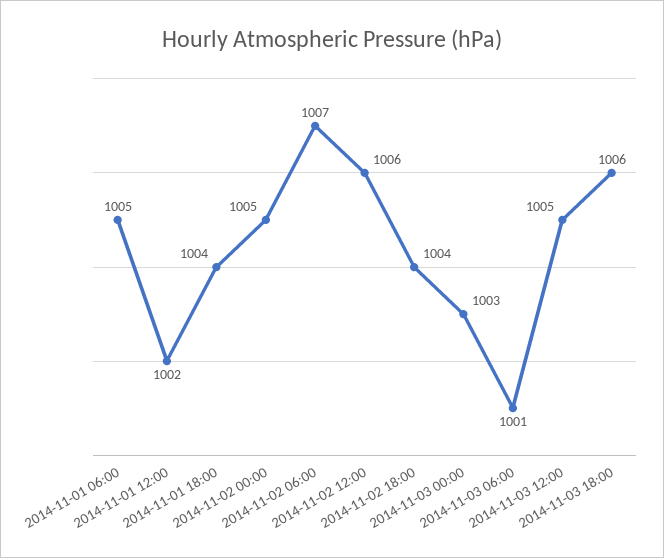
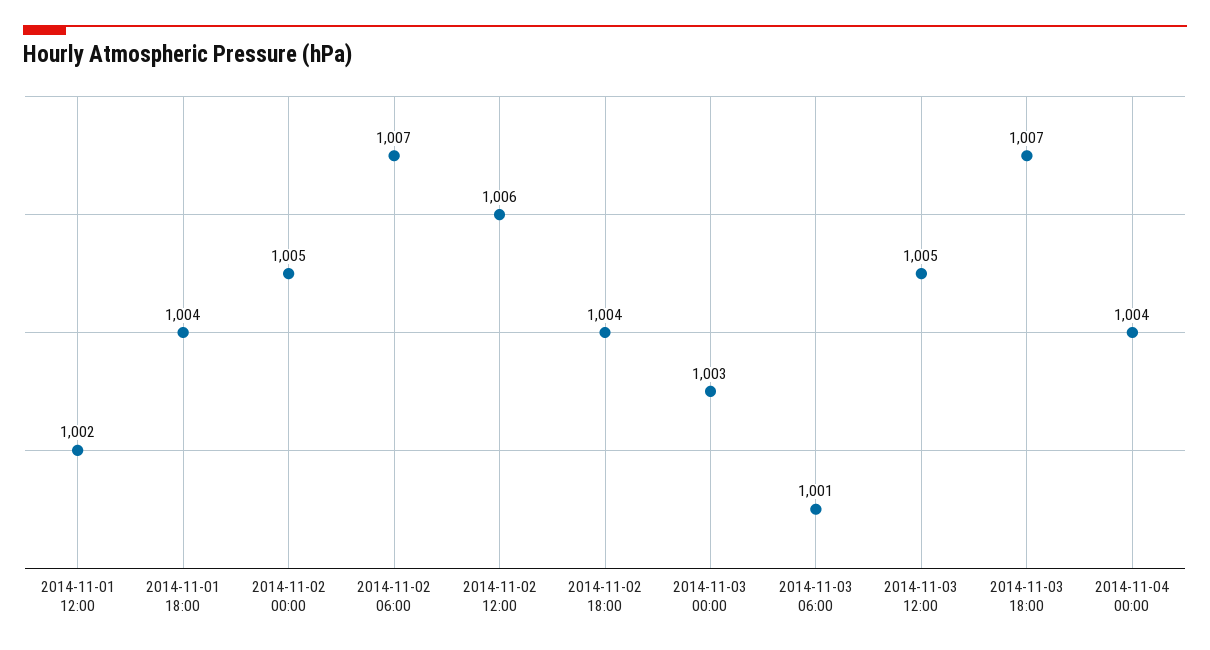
2014-11-01 06:00: 1005 -> none
2014-11-03 18:00: 1006 -> 1007
2014-11-04 00:00: none -> 1004

